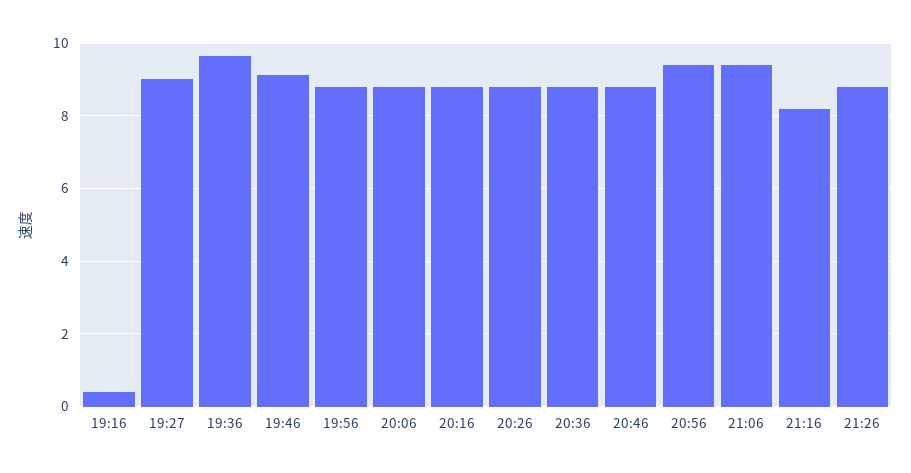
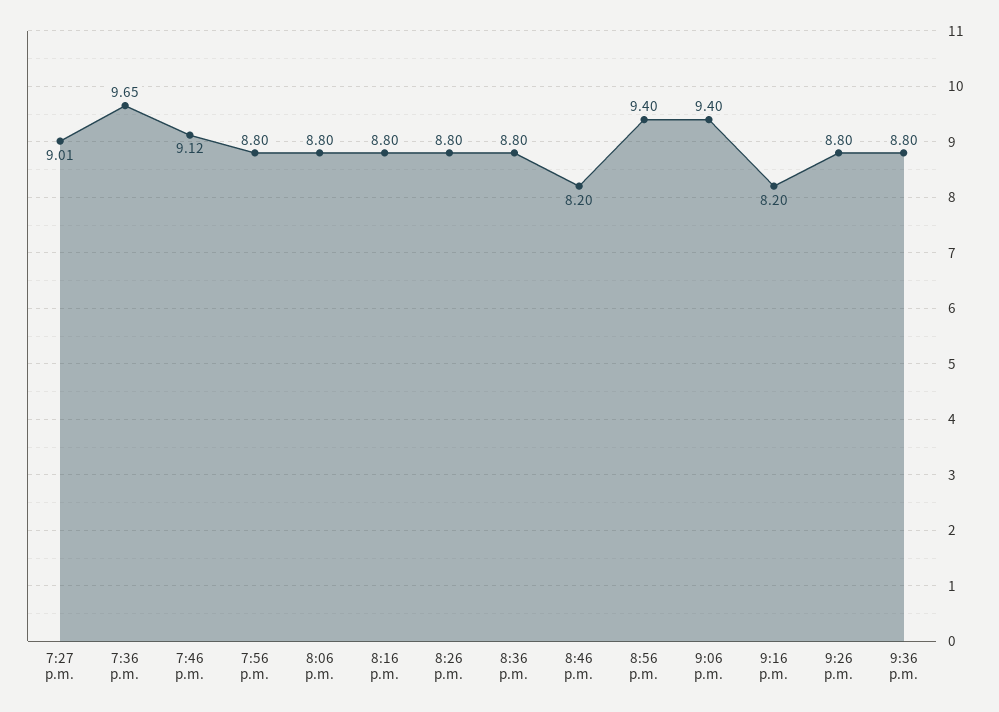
19:16: 0.4 -> none
20:46: 8.8 -> 8.2
9:36 p.m.: none -> 8.8

